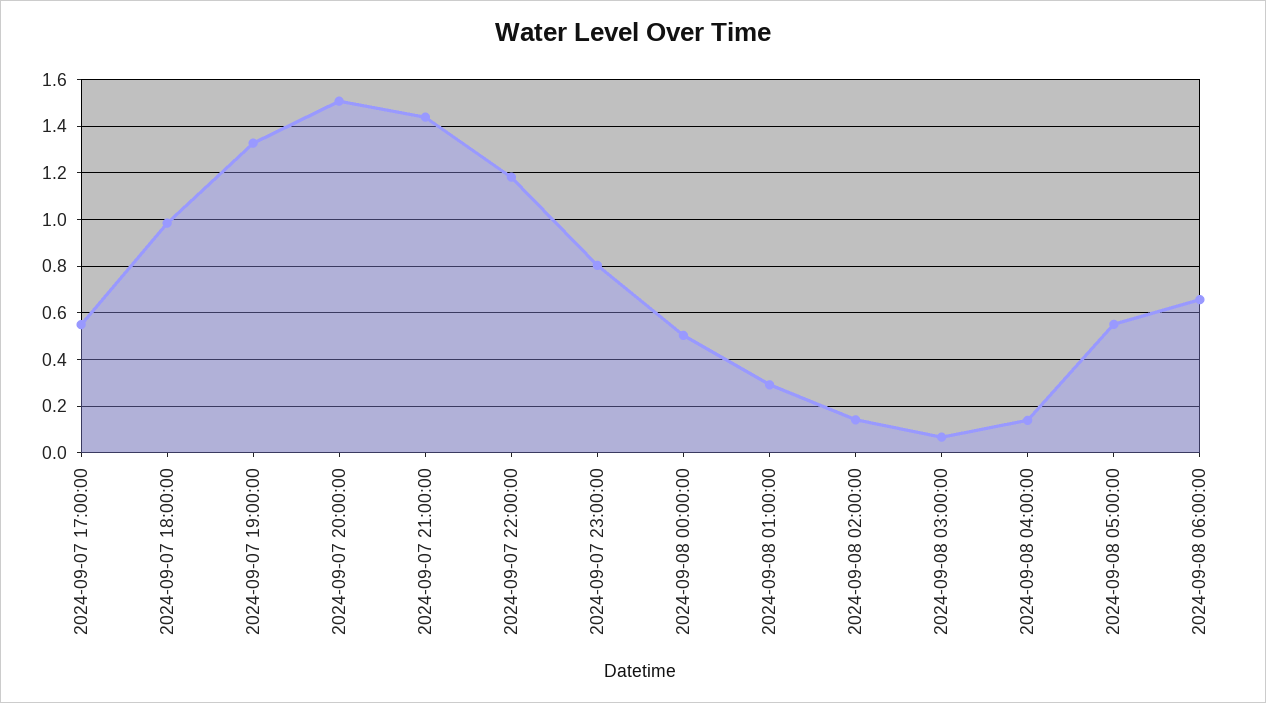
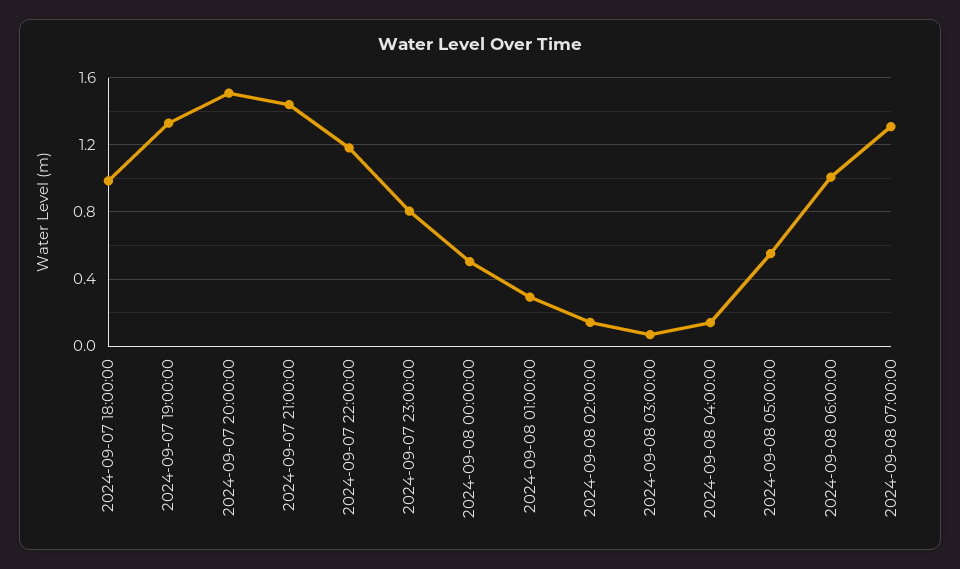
2024-09-07 17:00:00: 0.55 -> none
2024-09-08 06:00:00: 0.65 -> 1
2024-09-08 07:00:00: none -> 1.3

